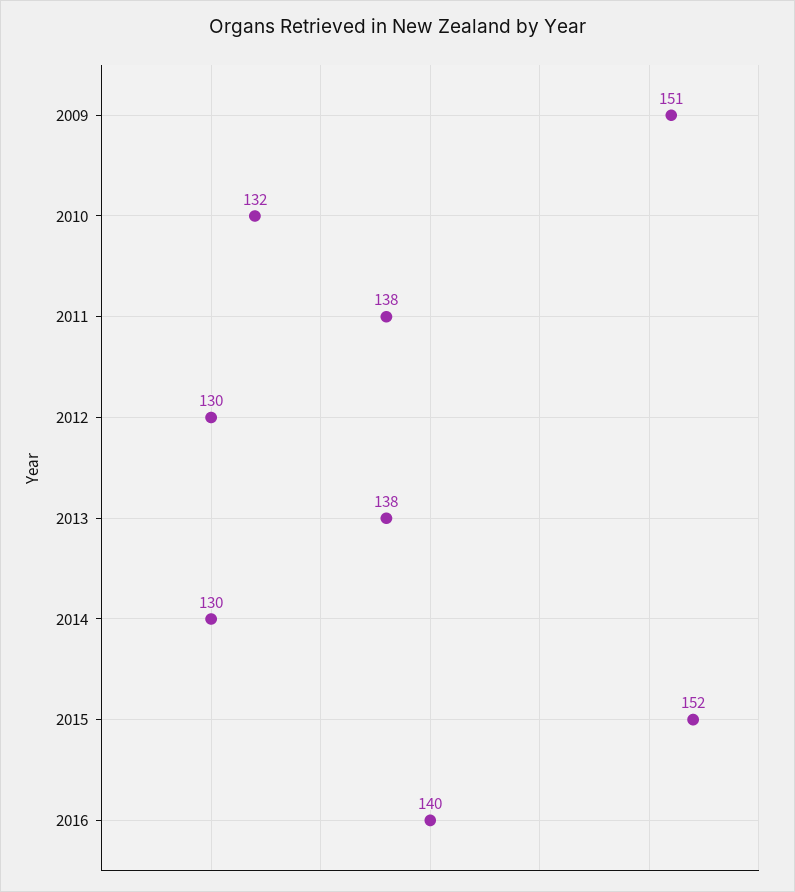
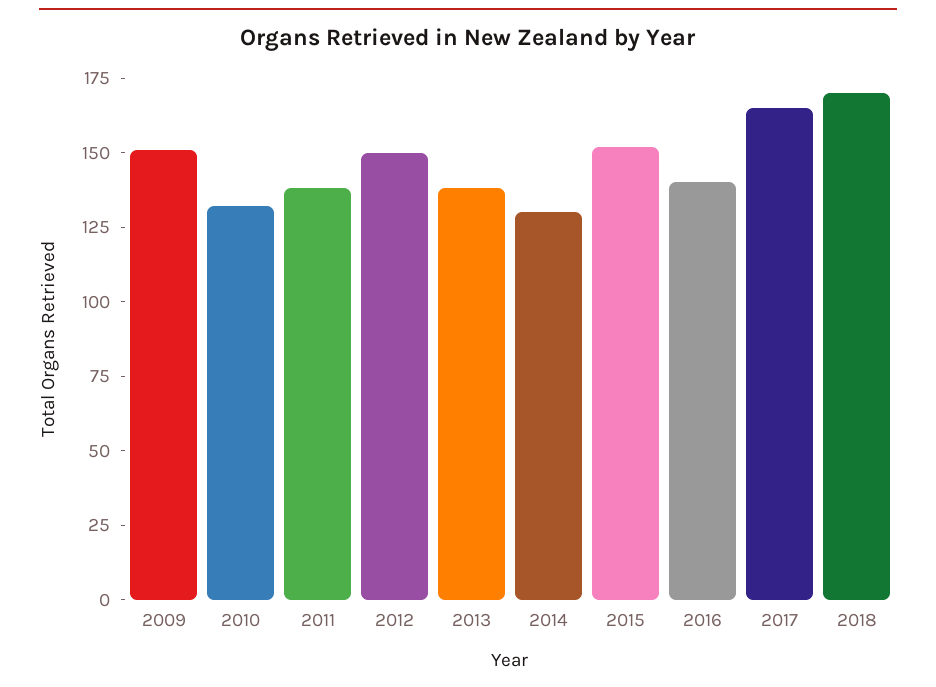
2012: 130 -> 150
2017: none -> 165
2018: none -> 170

